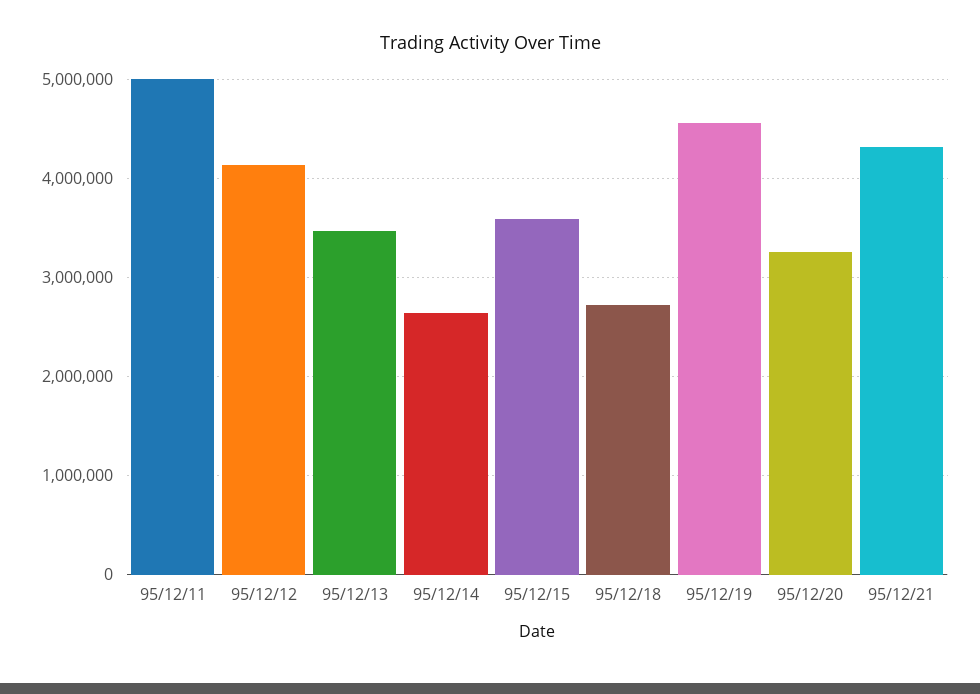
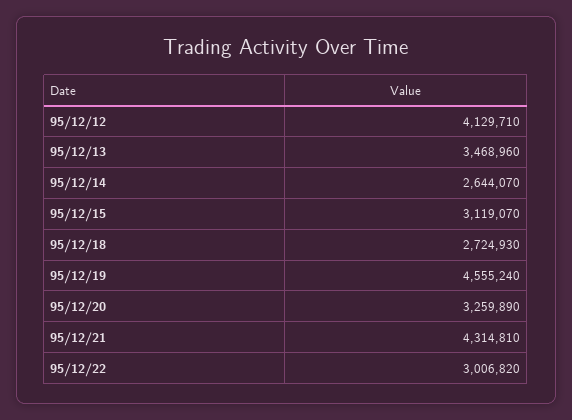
95/12/11: 5000000 -> none
95/12/15: 3600000 -> 3119070
95/12/22: none -> 3006820

